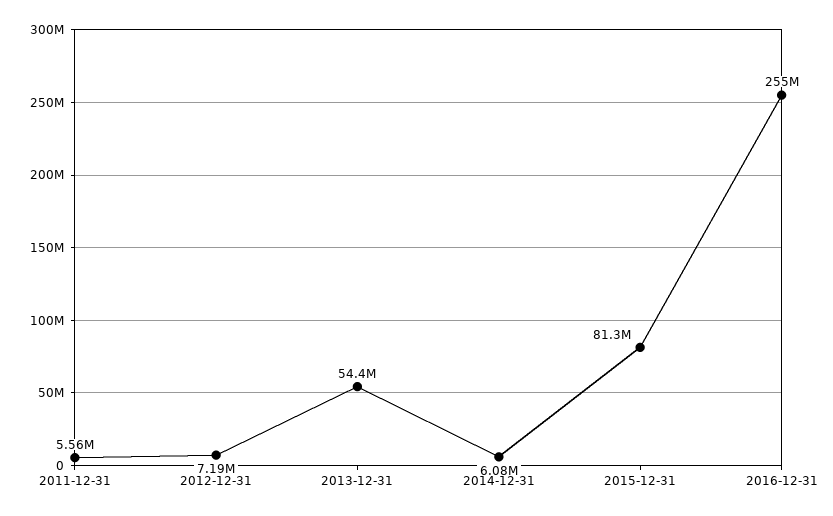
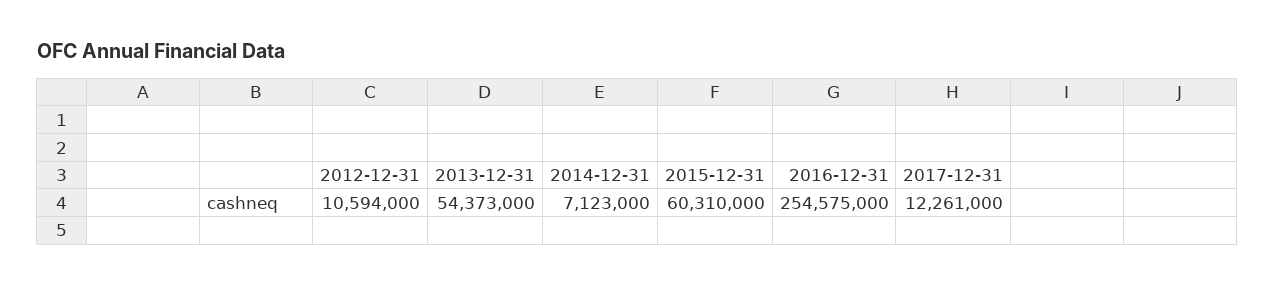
2011-12-31: 5560000 -> none
2012-12-31: 7190000 -> 10594000
2014-12-31: 6080000 -> 7123000
2015-12-31: 81300000 -> 60310000
2017-12-31: none -> 12261000

